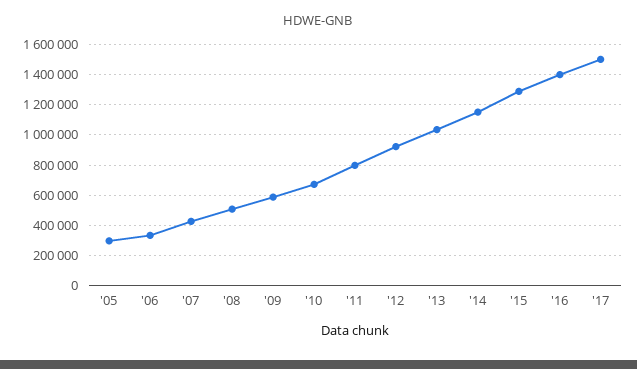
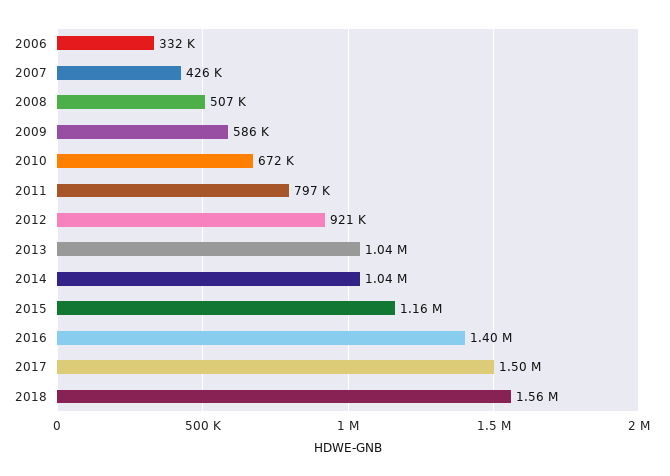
'05: 300000 -> none
'14: 1150000 -> 1040000
'15: 1300000 -> 1160000
2018: none -> 1560000

